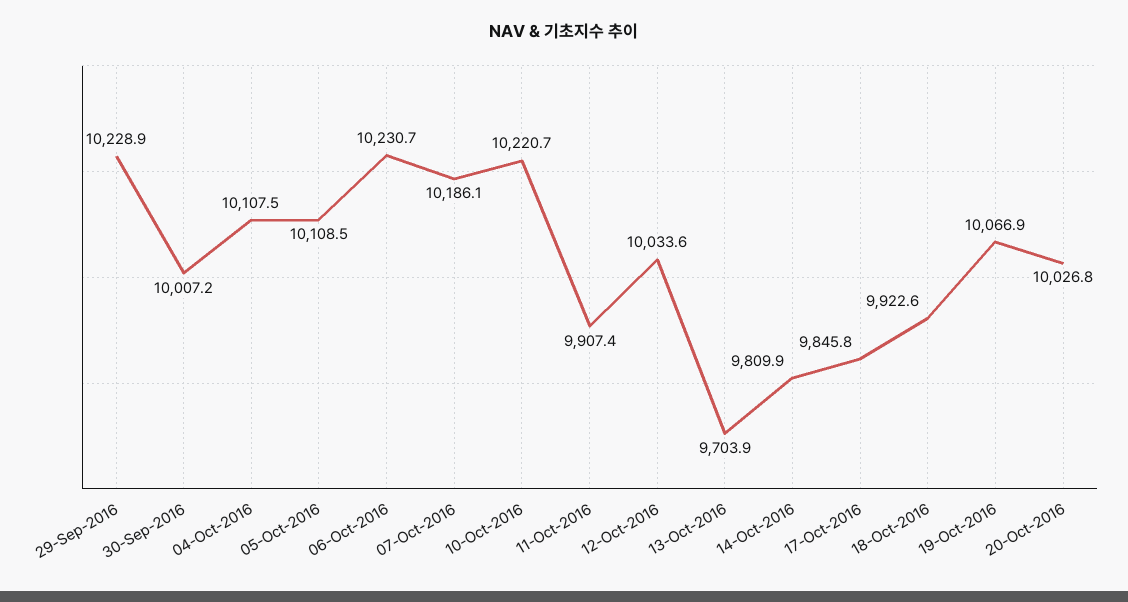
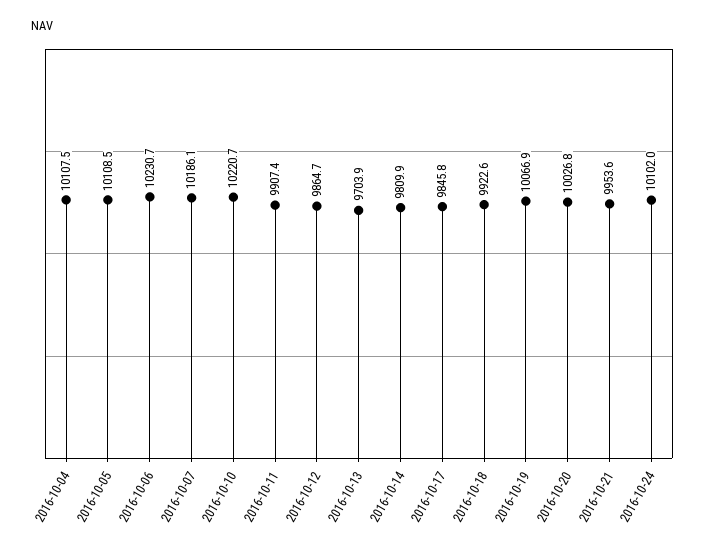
29-Sep-2016: 10228.9 -> none
30-Sep-2016: 10007.2 -> none
12-Oct-2016: 10033.6 -> 9864.7
2016-10-21: none -> 9953.6
2016-10-24: none -> 10102

